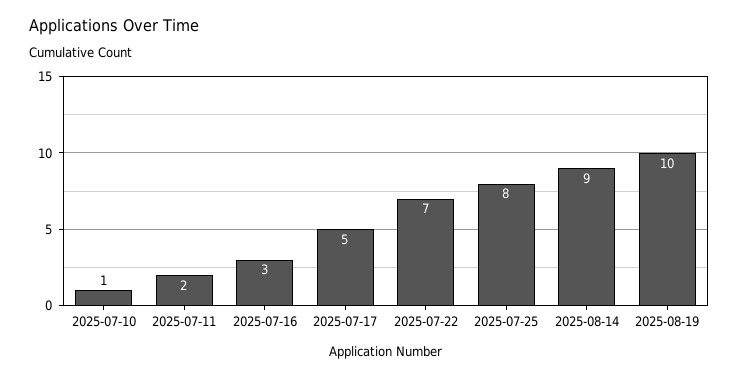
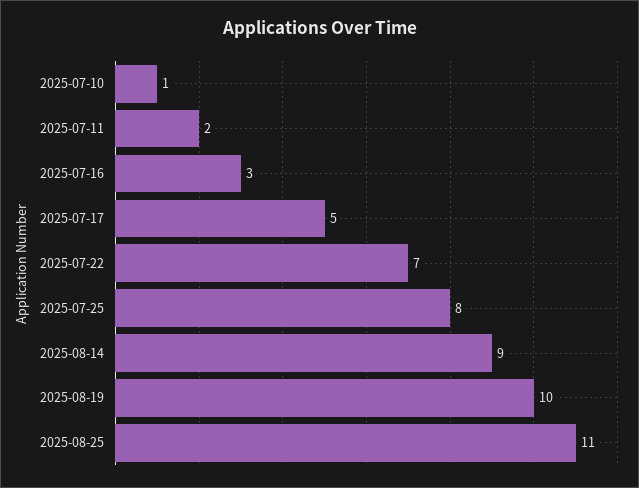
2025-08-25: none -> 11

